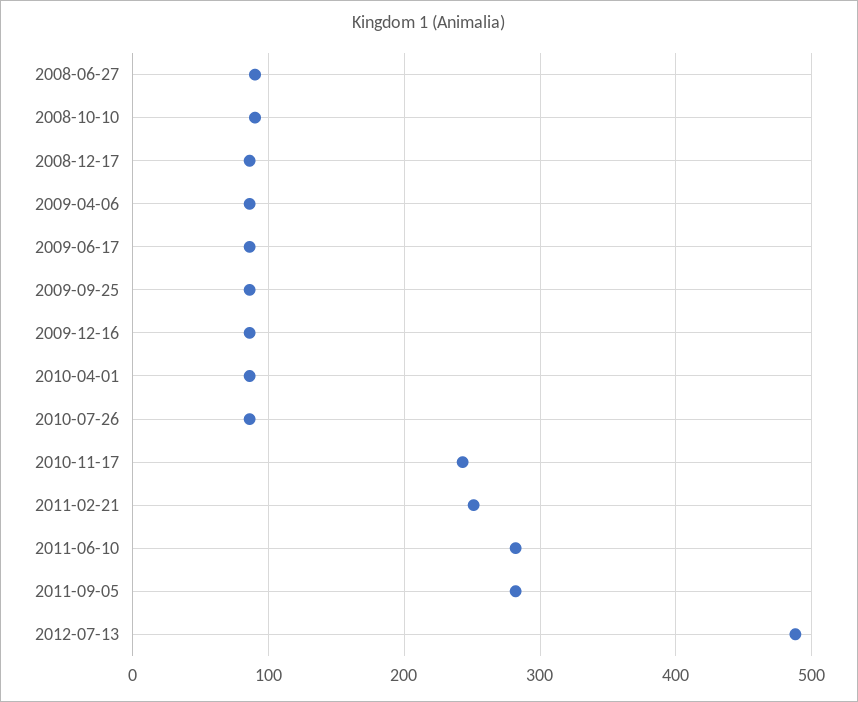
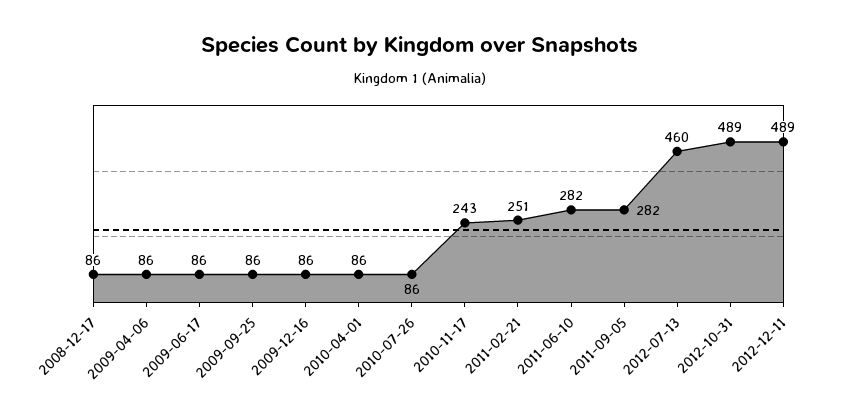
2008-06-27: 90 -> none
2008-10-10: 90 -> none
2012-07-13: 490 -> 460
2012-10-31: none -> 489
2012-12-11: none -> 489

